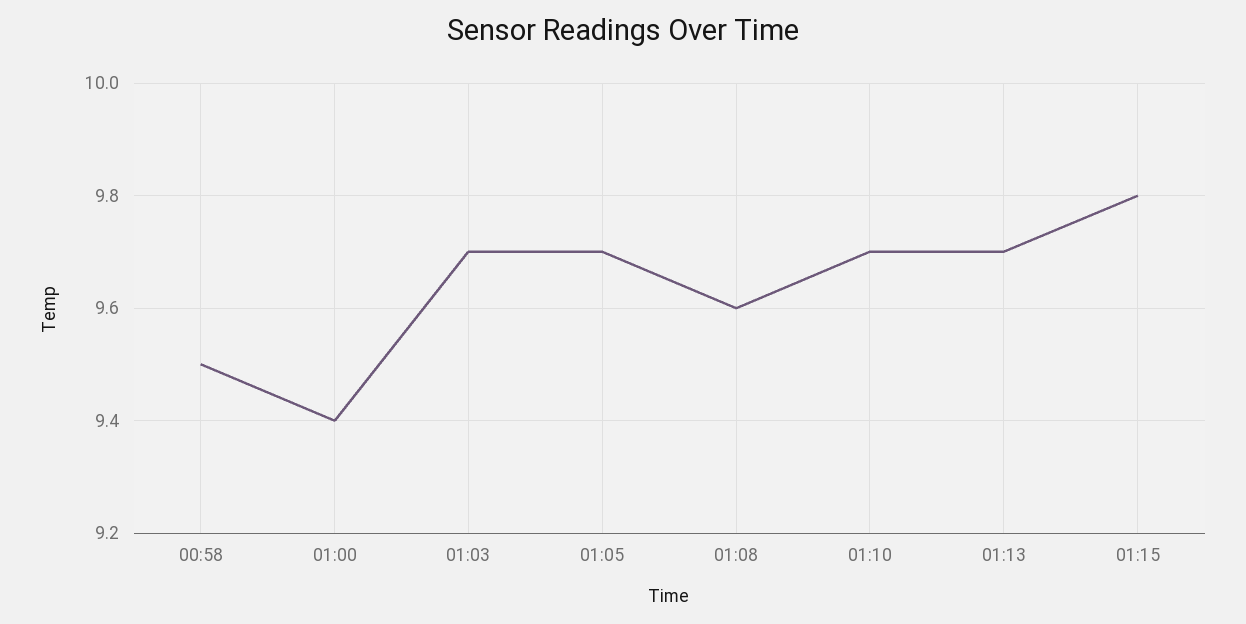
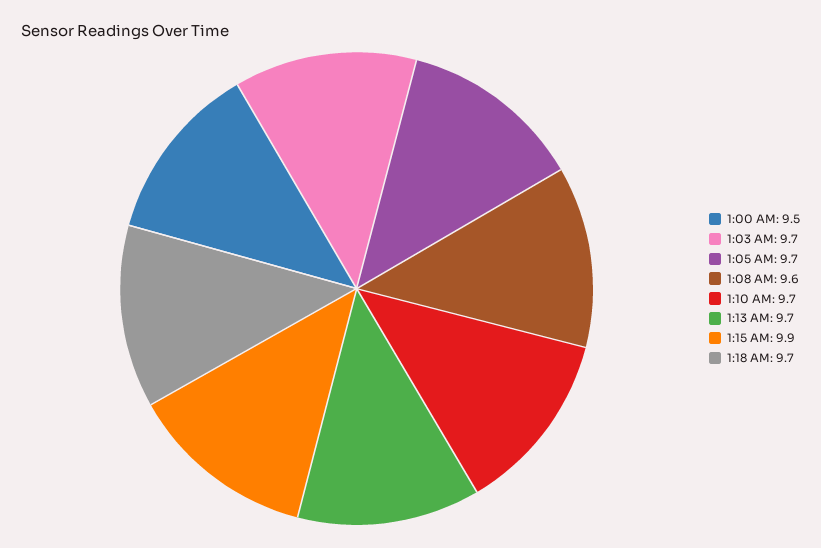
00:58: 9.5 -> none
01:00: 9.4 -> 9.5
01:15: 9.8 -> 9.9
1:18 AM: none -> 9.7

